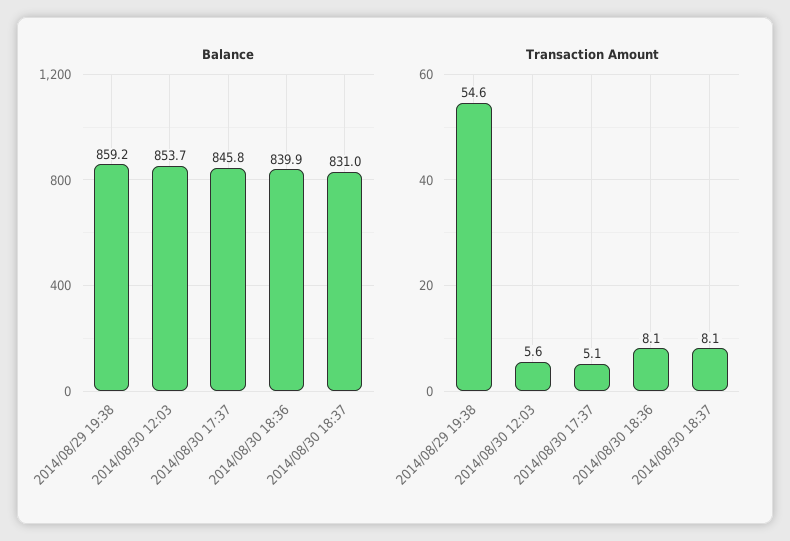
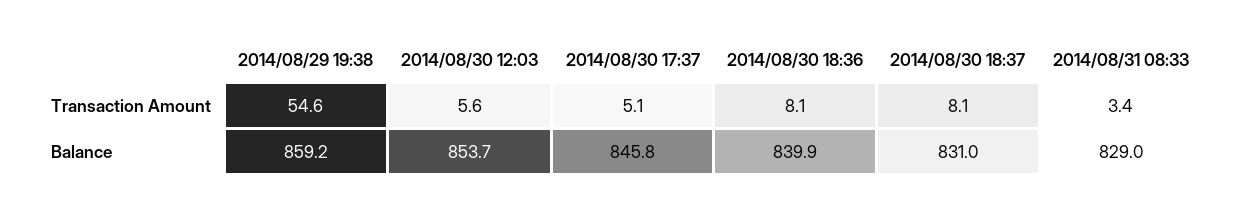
Transaction Amount, 2014/08/31 08:33: none -> 3.4
Balance, 2014/08/31 08:33: none -> 829

